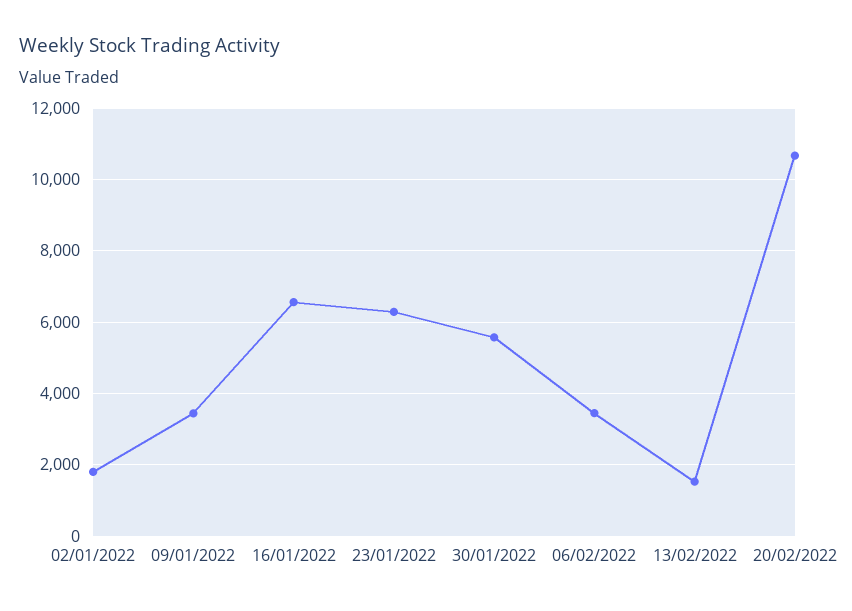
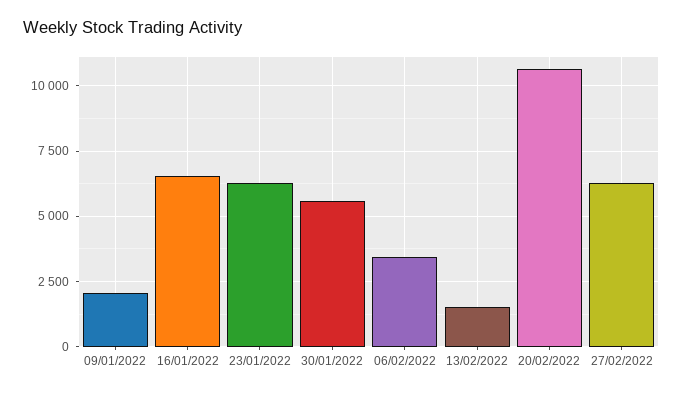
02/01/2022: 1800 -> none
09/01/2022: 3400 -> 2000
27/02/2022: none -> 6250

